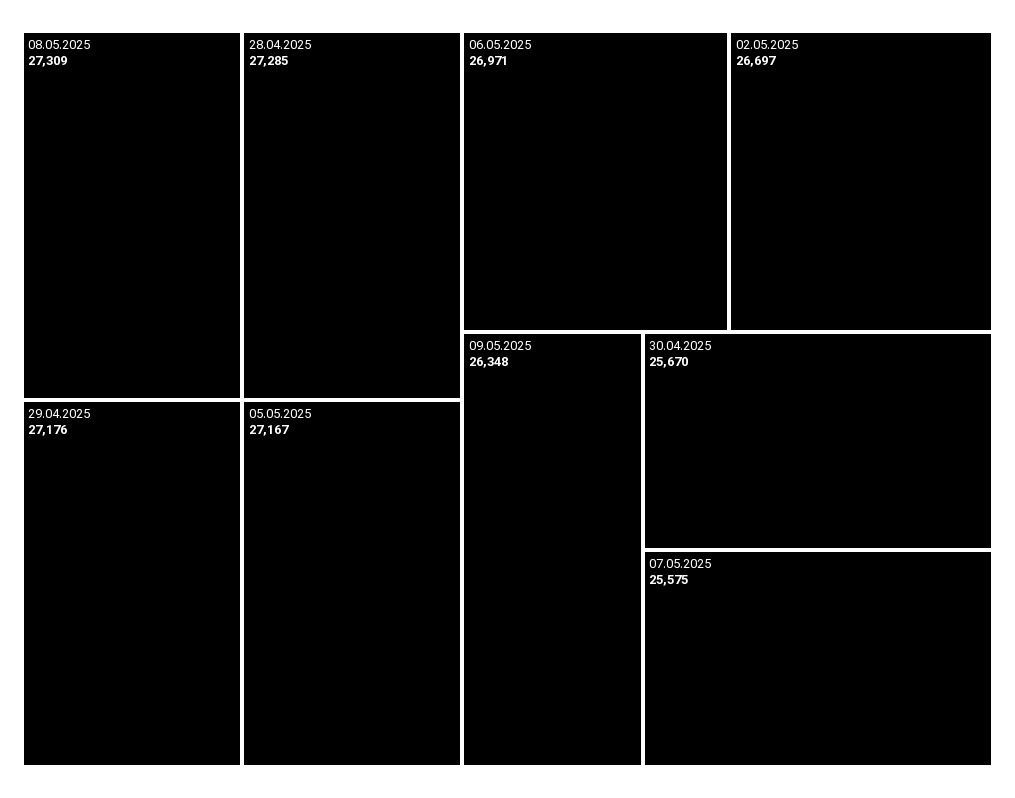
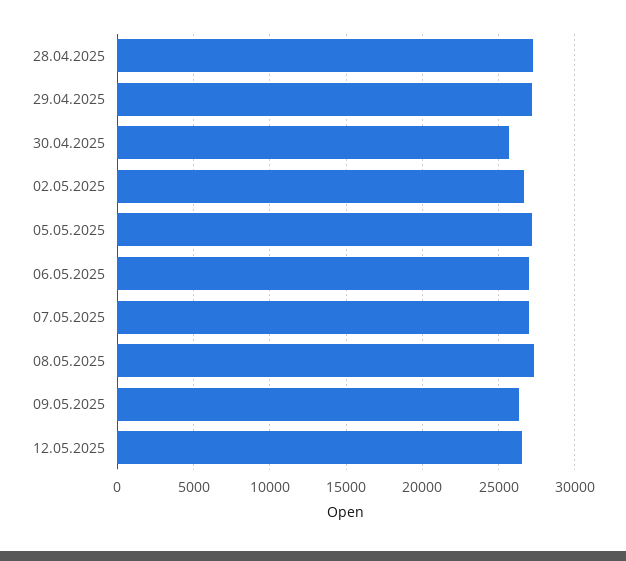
07.05.2025: 25575 -> 27000
12.05.2025: none -> 26500

